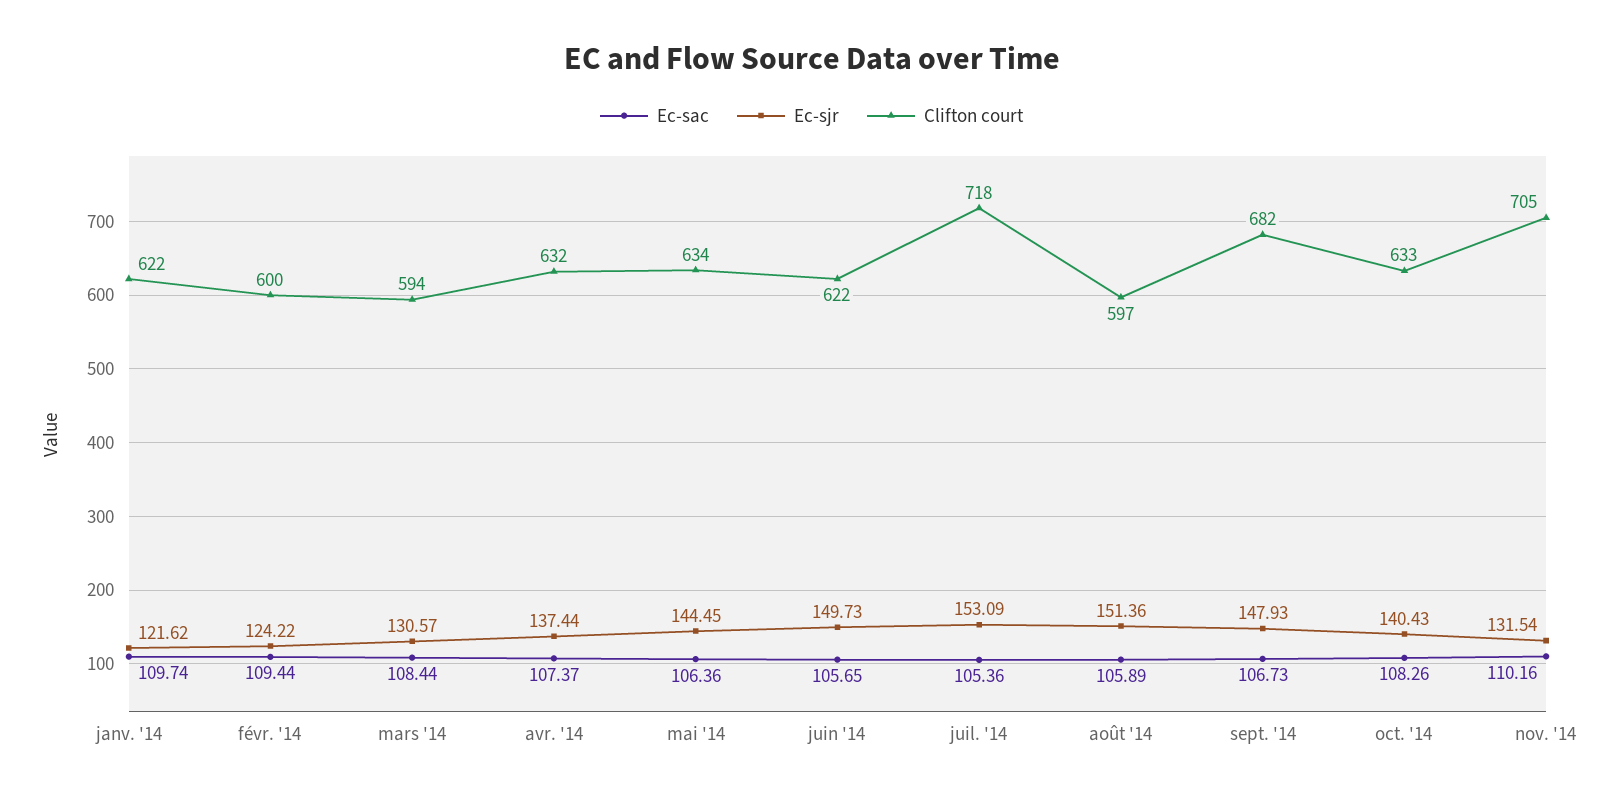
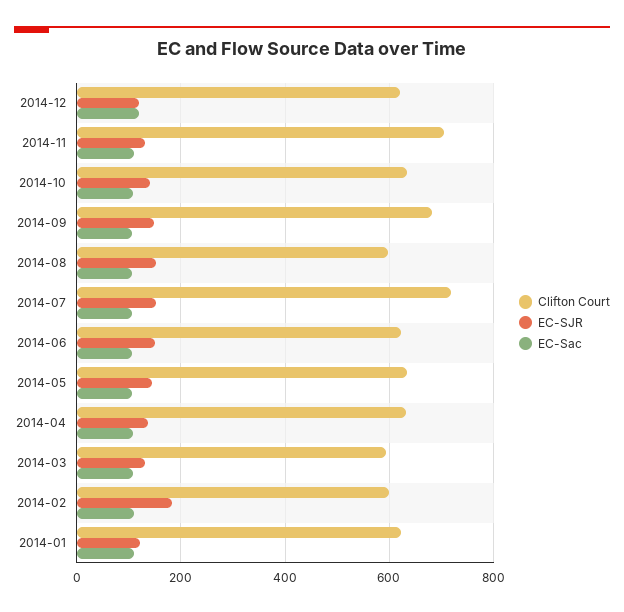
Ec-sjr, févr. '14: 124.22 -> 180
Clifton court, 2014-12: none -> 620
Ec-sjr, 2014-12: none -> 120
Ec-sac, 2014-12: none -> 120

